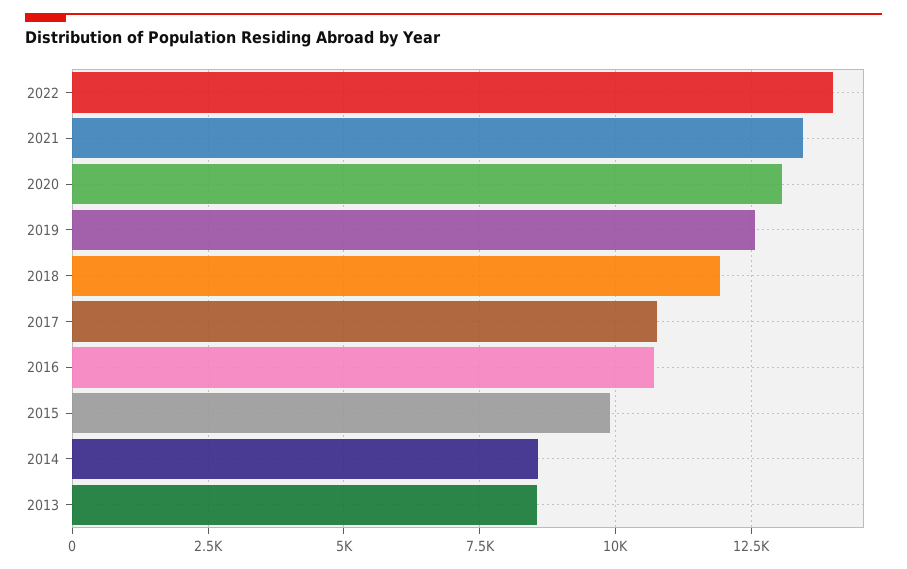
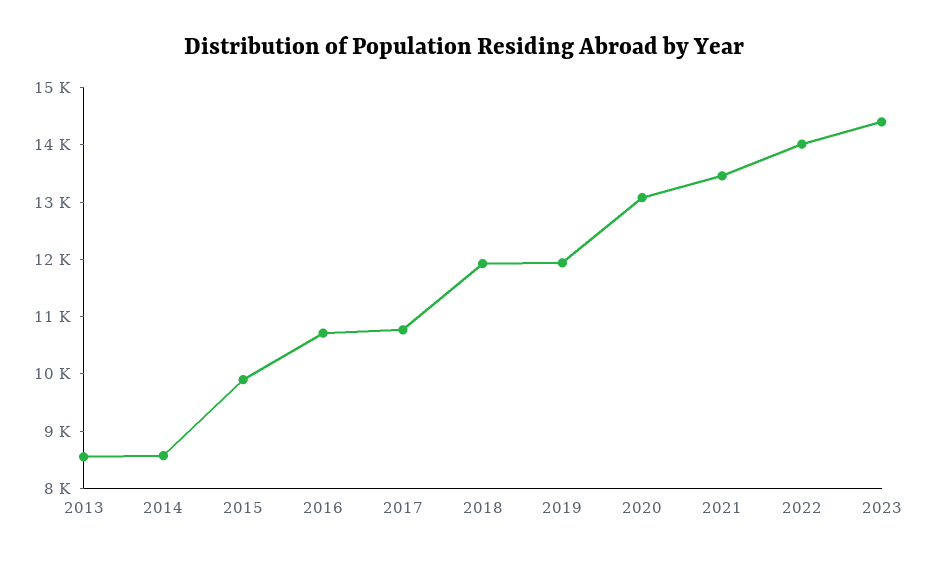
2019: 12500 -> 12000
2023: none -> 14400

